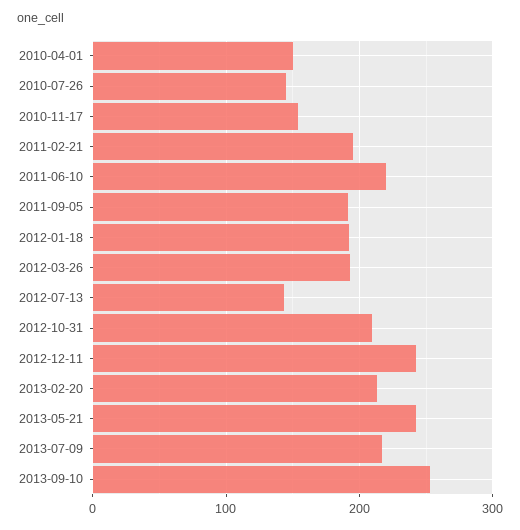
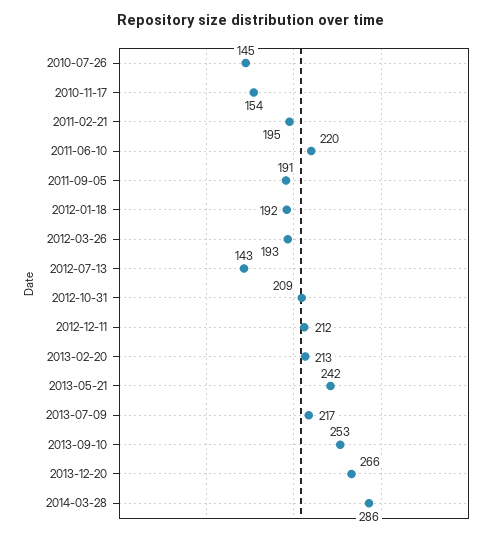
2010-04-01: 150 -> none
2012-12-11: 240 -> 212
2013-12-20: none -> 266
2014-03-28: none -> 286

